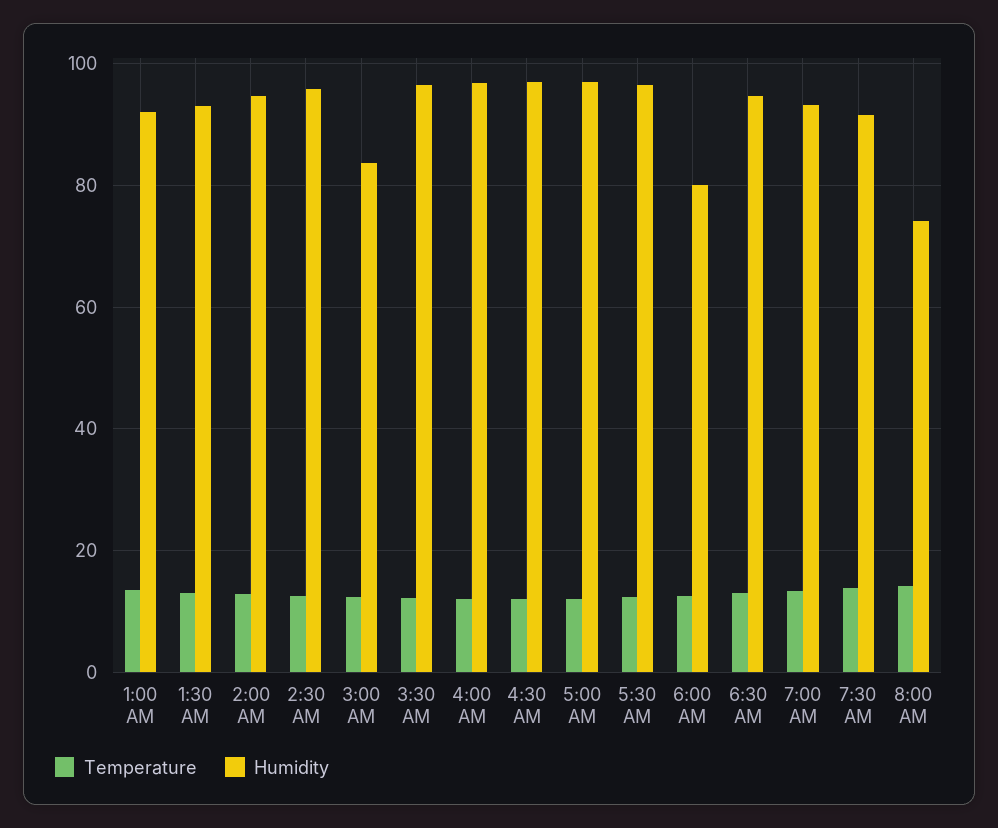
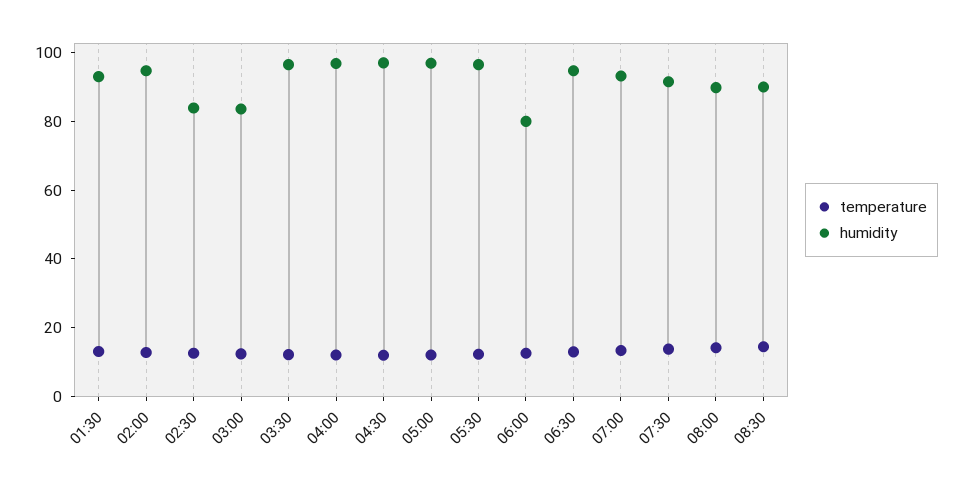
Temperature, 1:00 AM: 14 -> none
Humidity, 1:00 AM: 92 -> none
Humidity, 2:30 AM: 96 -> 85
Humidity, 8:00 AM: 74 -> 90
Temperature, 08:30: none -> 15
Humidity, 08:30: none -> 90

